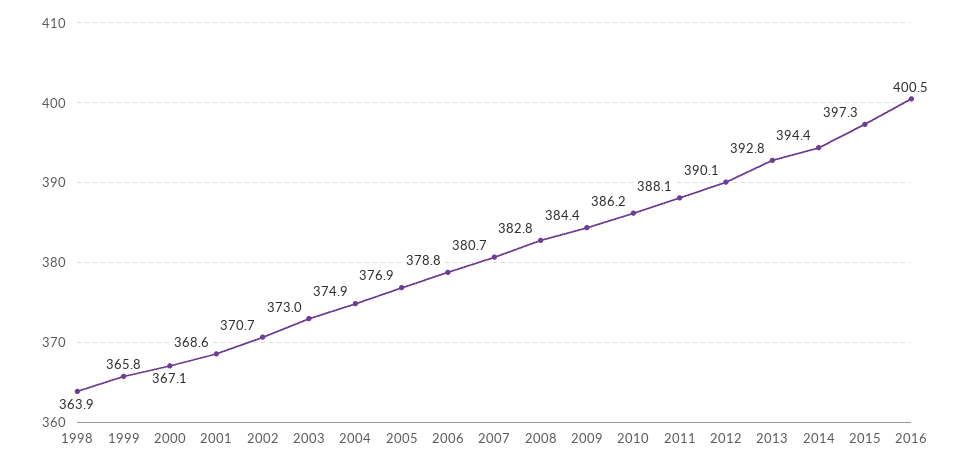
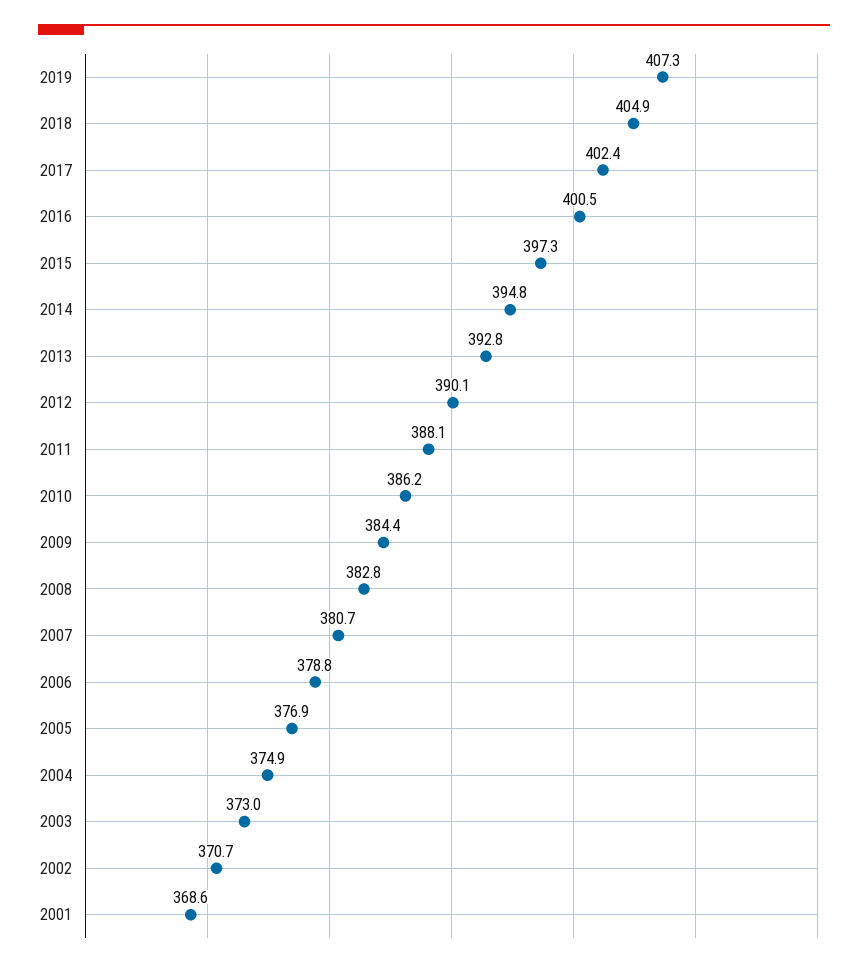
1998: 363.9 -> none
1999: 365.8 -> none
2000: 367.1 -> none
2014: 394.4 -> 394.8
2019: none -> 407.3
2018: none -> 404.9
2017: none -> 402.4

